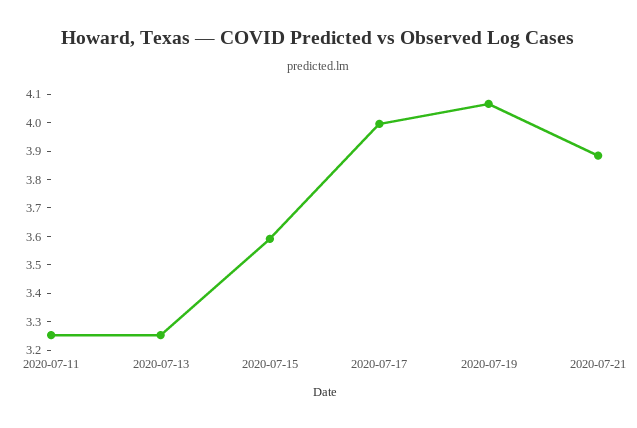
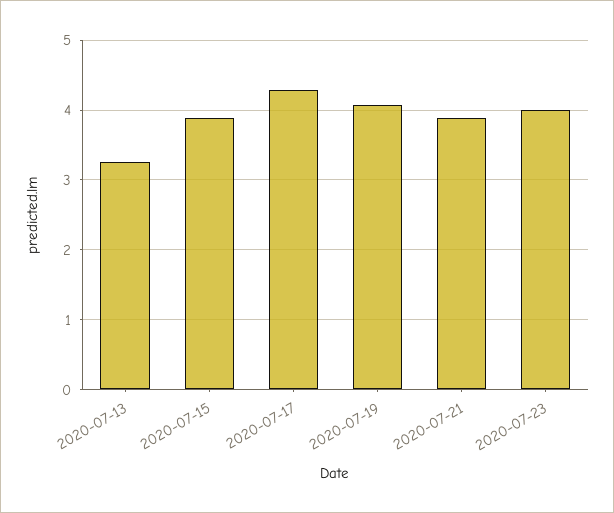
2020-07-11: 3.25 -> none
2020-07-15: 3.6 -> 3.9
2020-07-17: 4 -> 4.3
2020-07-23: none -> 4

